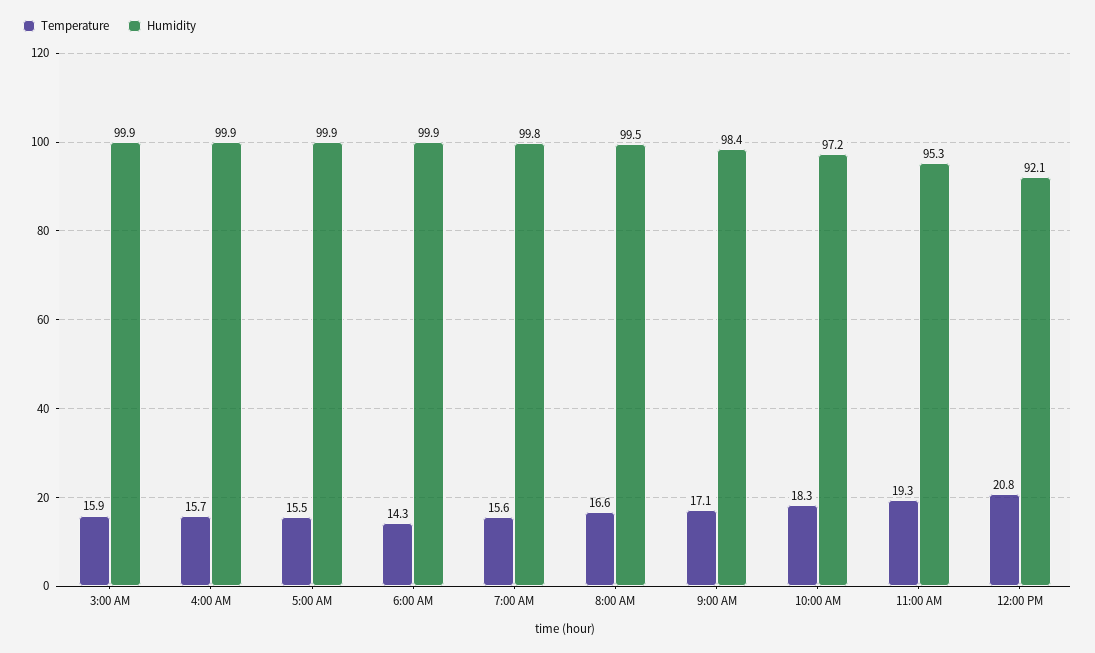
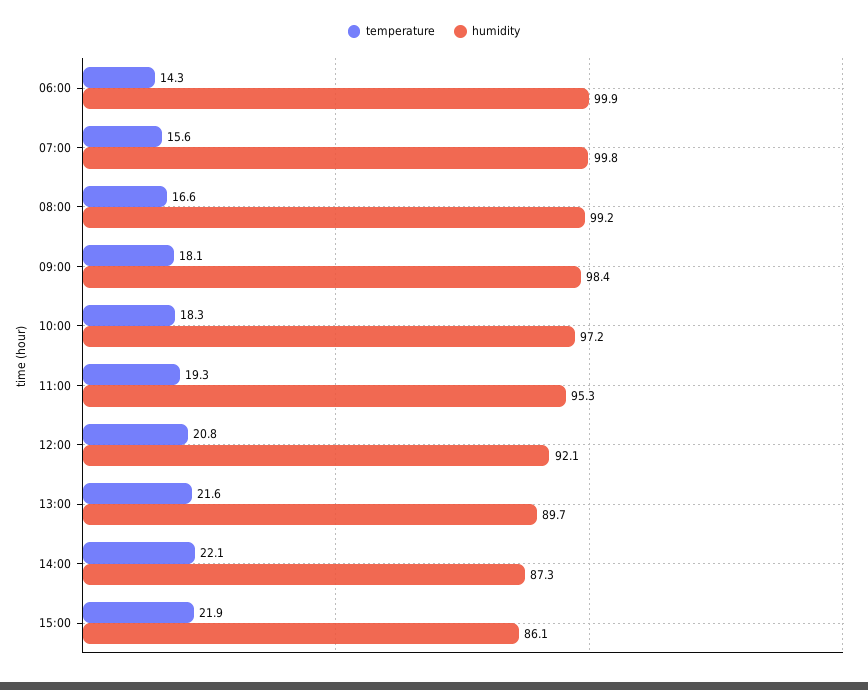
Temperature, 3:00 AM: 15.9 -> none
Humidity, 3:00 AM: 99.9 -> none
Temperature, 4:00 AM: 15.7 -> none
Humidity, 4:00 AM: 99.9 -> none
Temperature, 5:00 AM: 15.5 -> none
Humidity, 5:00 AM: 99.9 -> none
Humidity, 8:00 AM: 99.5 -> 99.2
Temperature, 9:00 AM: 17.1 -> 18.1
Temperature, 13:00: none -> 21.6
Humidity, 13:00: none -> 89.7
Temperature, 14:00: none -> 22.1
Humidity, 14:00: none -> 87.3
Temperature, 15:00: none -> 21.9
Humidity, 15:00: none -> 86.1

